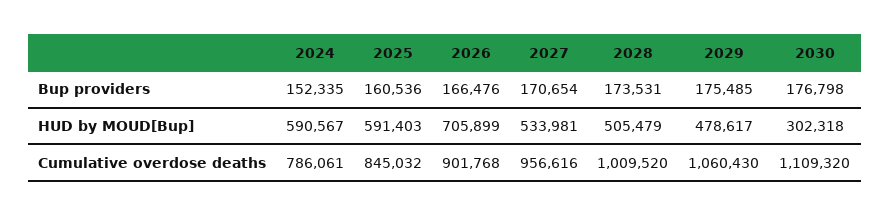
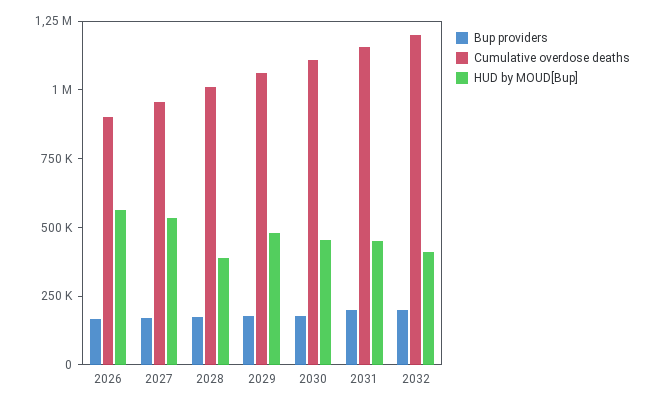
Bup providers, 2024: 152335 -> none
Bup providers, 2025: 160536 -> none
HUD by MOUD[Bup], 2024: 590567 -> none
HUD by MOUD[Bup], 2025: 591403 -> none
HUD by MOUD[Bup], 2026: 705899 -> 550000
HUD by MOUD[Bup], 2028: 505479 -> 400000
HUD by MOUD[Bup], 2030: 302318 -> 450000
Cumulative overdose deaths, 2024: 786061 -> none
Cumulative overdose deaths, 2025: 845032 -> none
Bup providers, 2031: none -> 200000
Cumulative overdose deaths, 2031: none -> 1150000
HUD by MOUD[Bup], 2031: none -> 450000
Bup providers, 2032: none -> 200000
Cumulative overdose deaths, 2032: none -> 1200000
HUD by MOUD[Bup], 2032: none -> 400000

